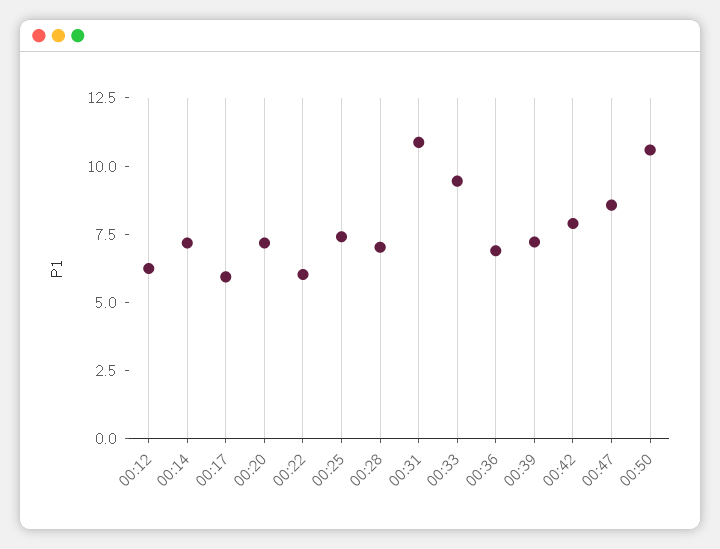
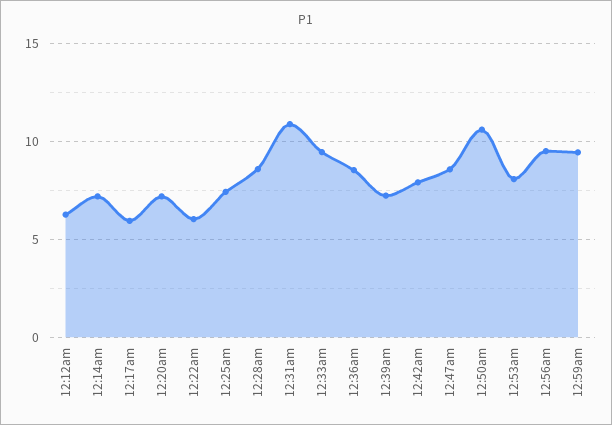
00:28: 7 -> 8.5
00:36: 7 -> 8.5
12:53am: none -> 8
12:56am: none -> 9.5
12:59am: none -> 9.5

